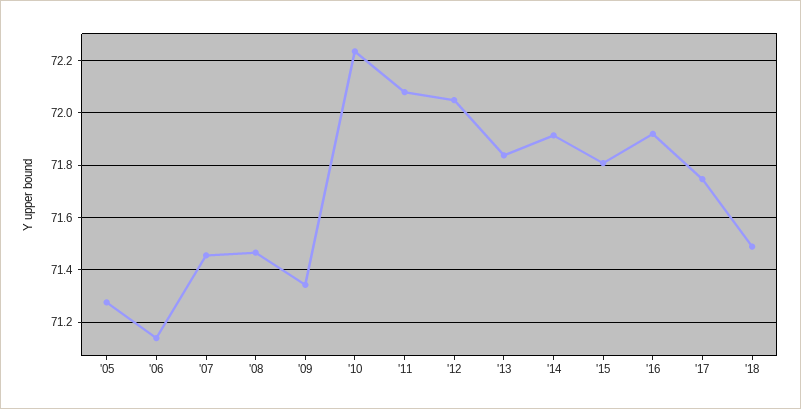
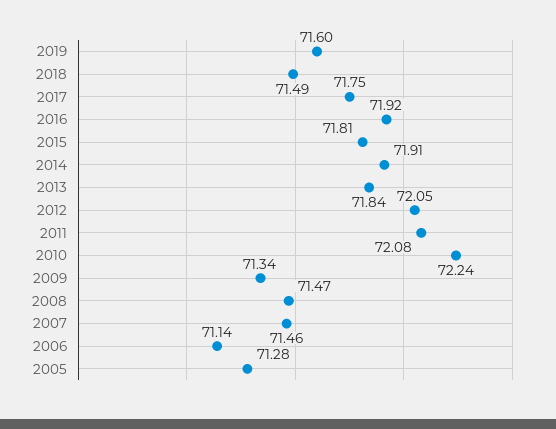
2019: none -> 71.6

